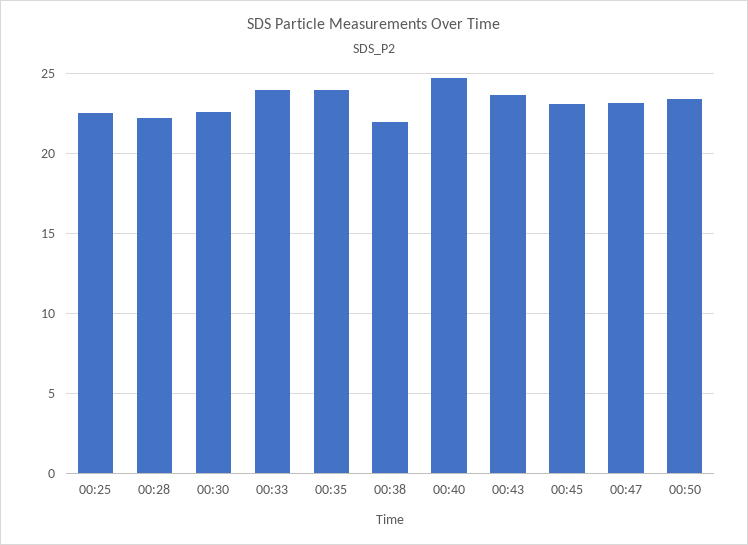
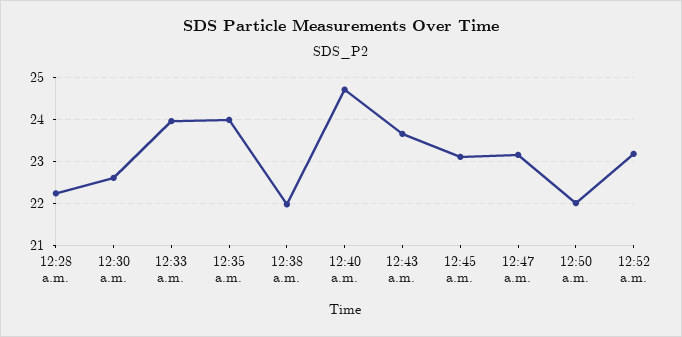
00:25: 22.5 -> none
00:50: 23.5 -> 22
12:52 a.m.: none -> 23.2

